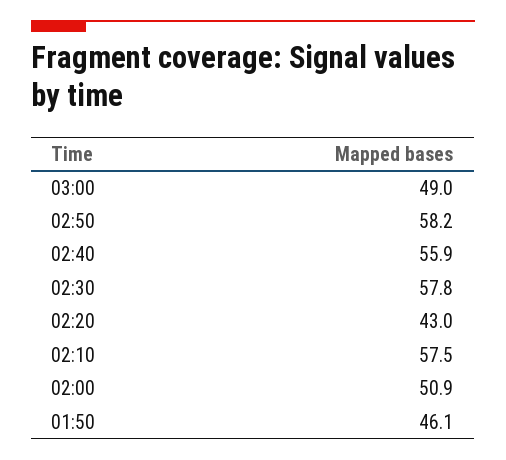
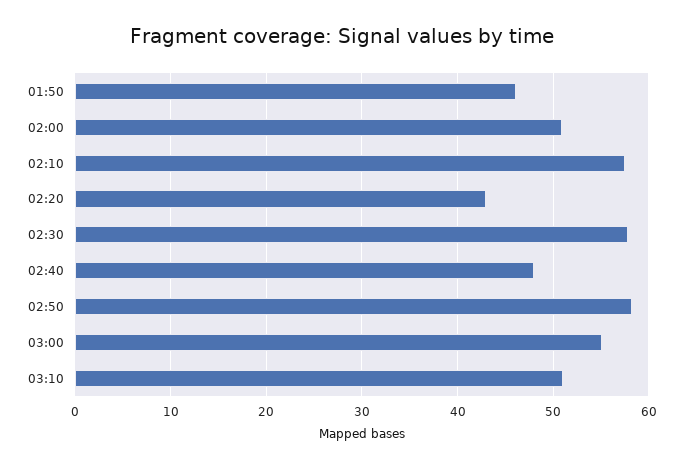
03:00: 49 -> 55
02:40: 55.9 -> 48
03:10: none -> 51

